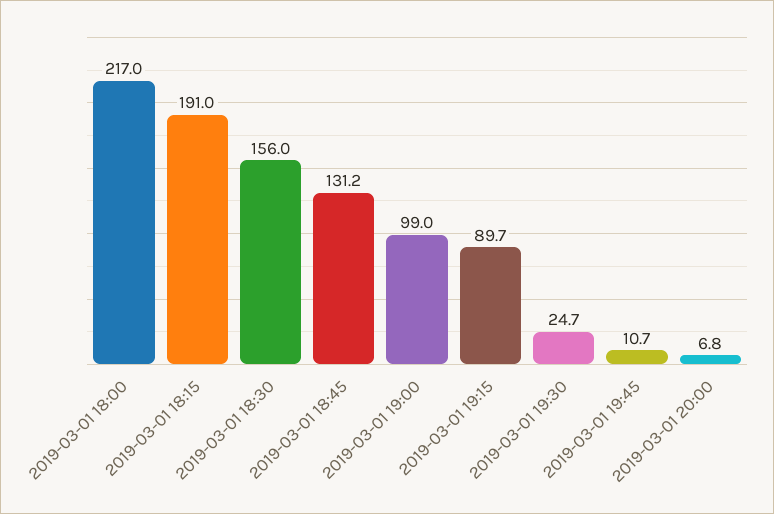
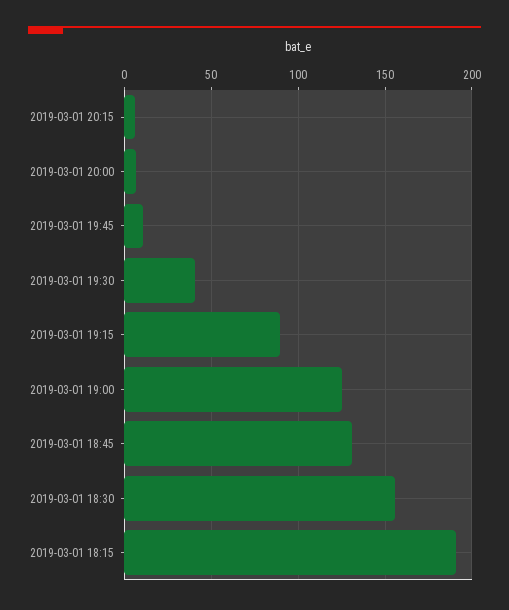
2019-03-01 18:00: 217 -> none
2019-03-01 19:00: 99 -> 125
2019-03-01 19:30: 24.7 -> 40
2019-03-01 20:15: none -> 5

